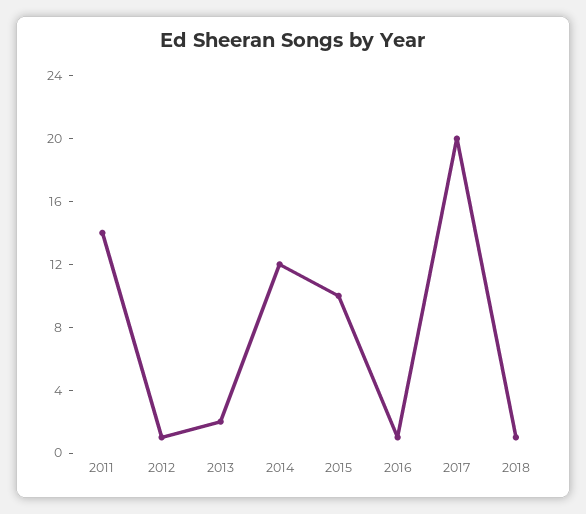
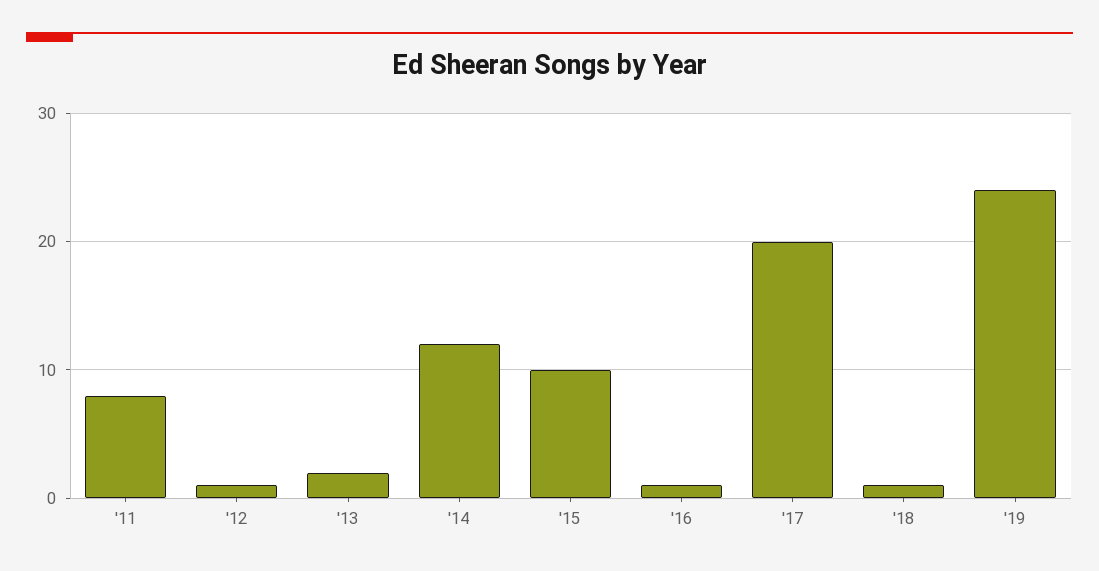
2011: 14 -> 8
'19: none -> 24

